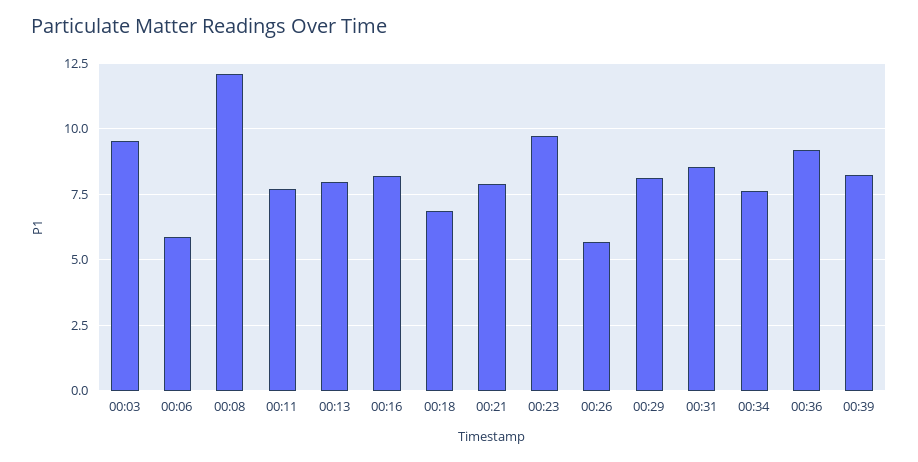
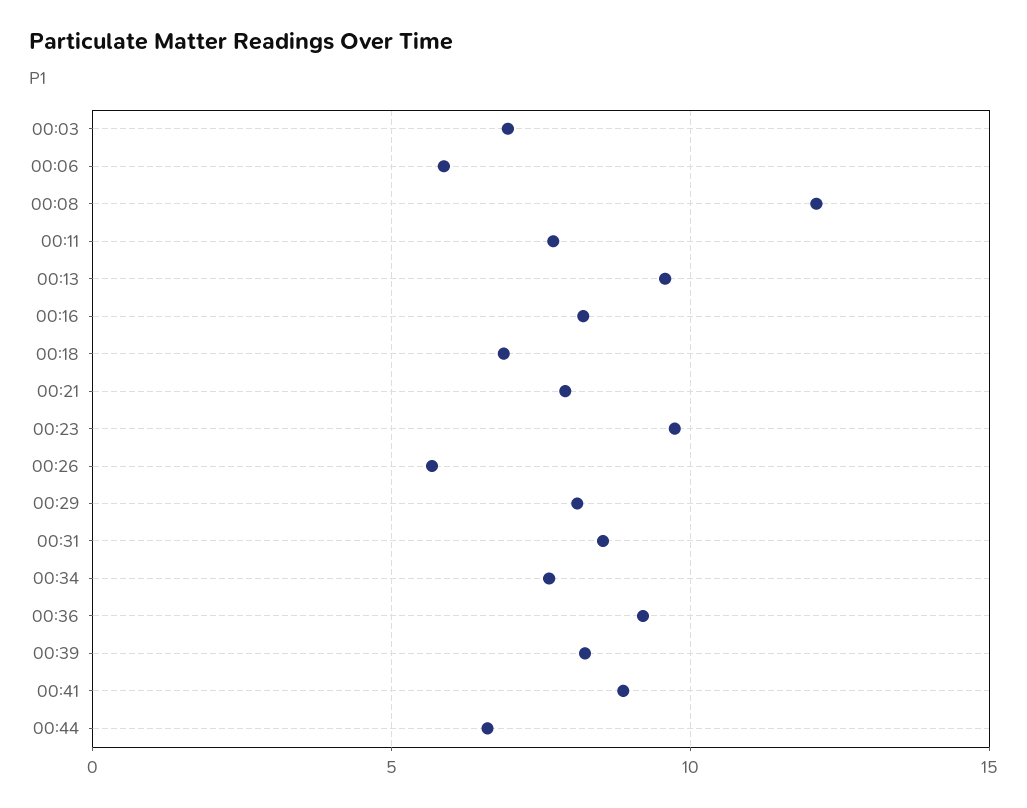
00:03: 9.5 -> 7
00:13: 8 -> 9.5
00:41: none -> 9
00:44: none -> 6.5

